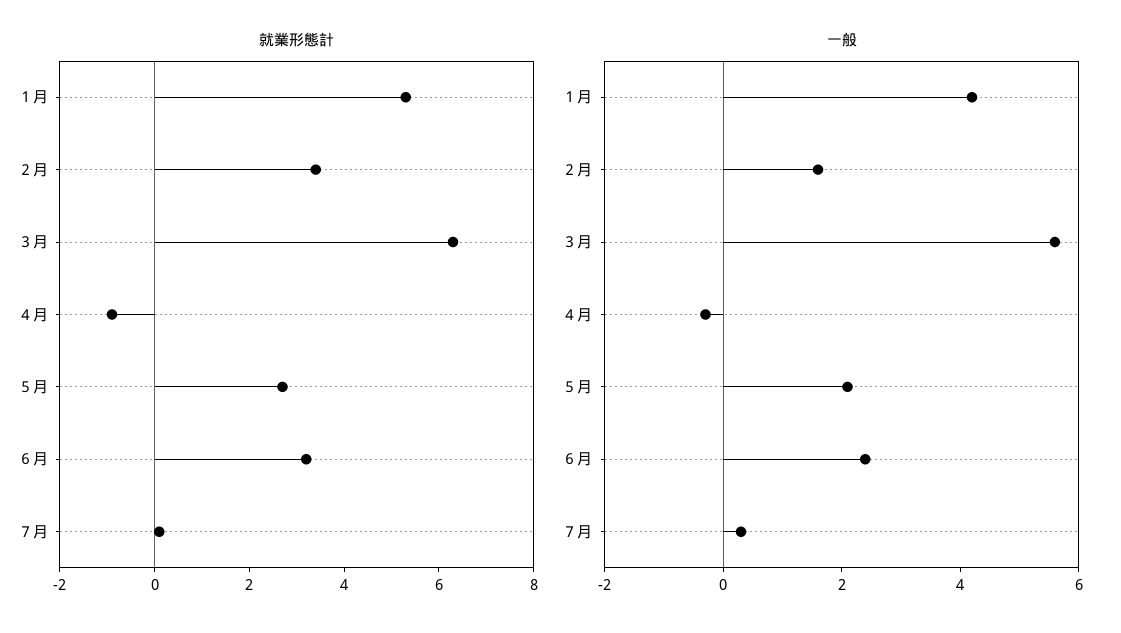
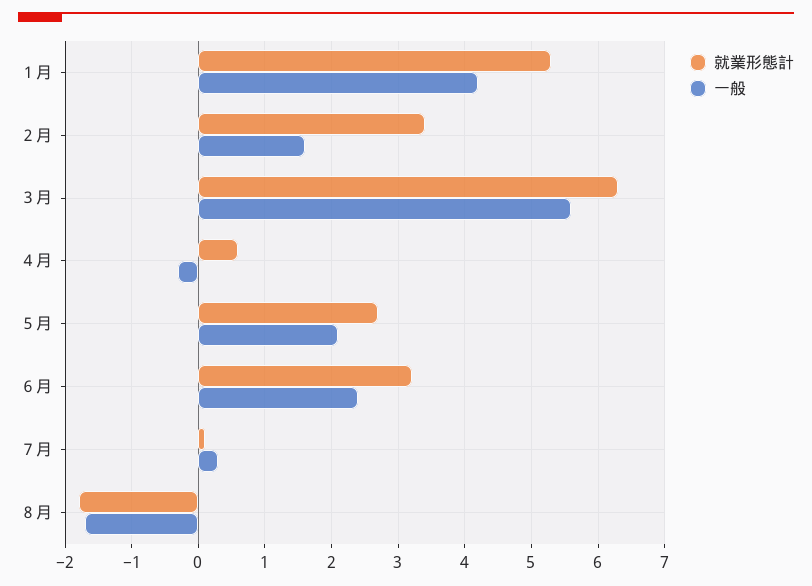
就業形態計, ４月: -1 -> 0.6
就業形態計, ８月: none -> -1.8
一般, ８月: none -> -1.7

